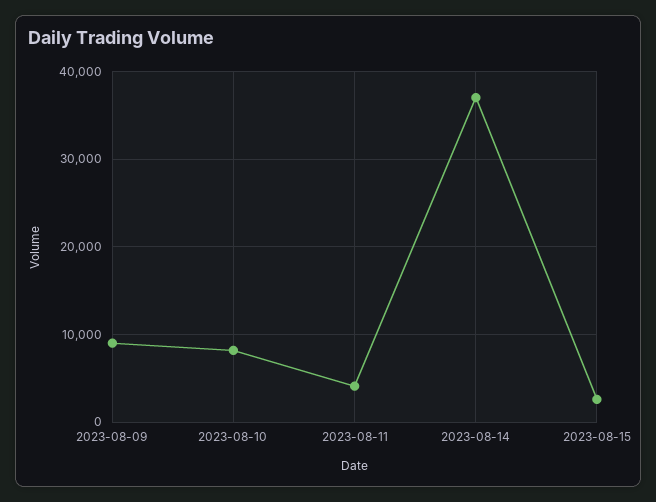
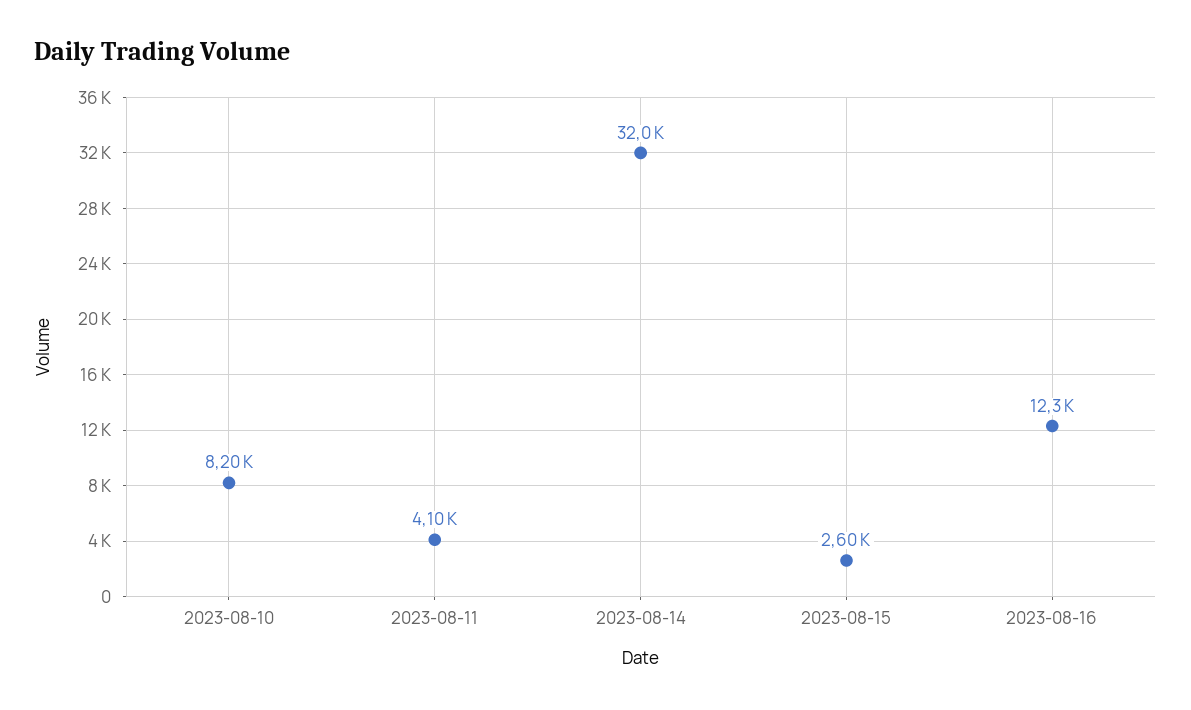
2023-08-09: 9000 -> none
2023-08-14: 37000 -> 32000
2023-08-16: none -> 12300

